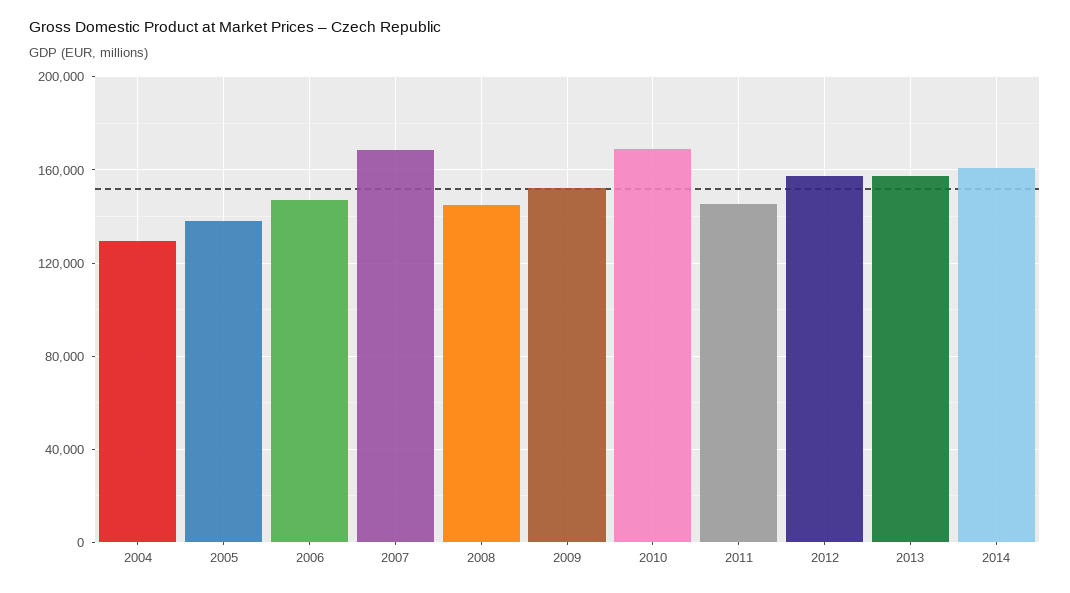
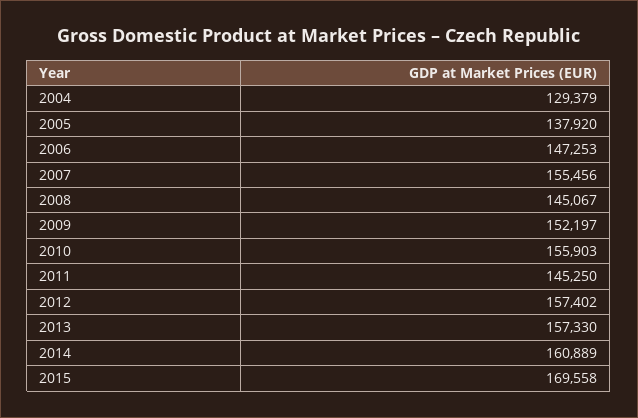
2007: 170000 -> 155456
2010: 170000 -> 155903
2015: none -> 169558

